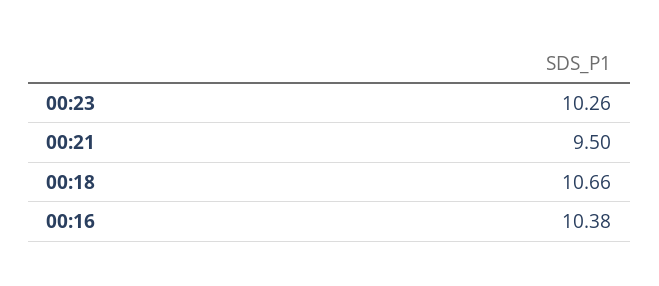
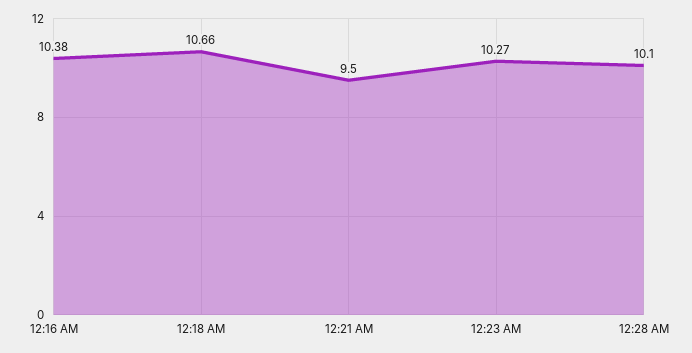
00:23: 10.26 -> 10.27
12:28 AM: none -> 10.1

